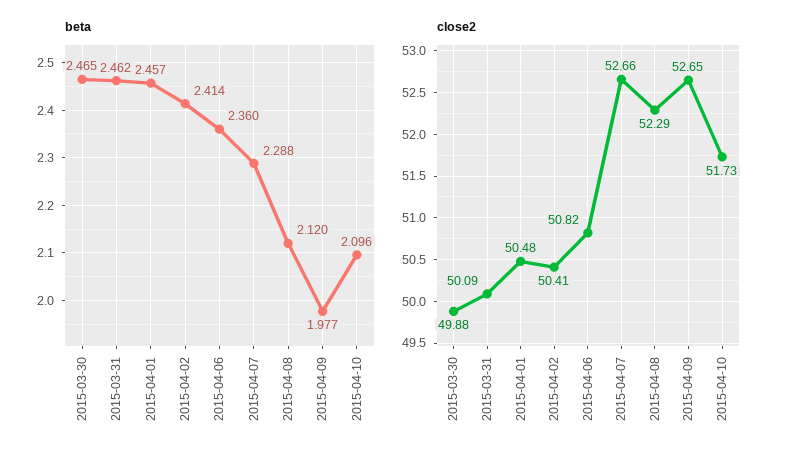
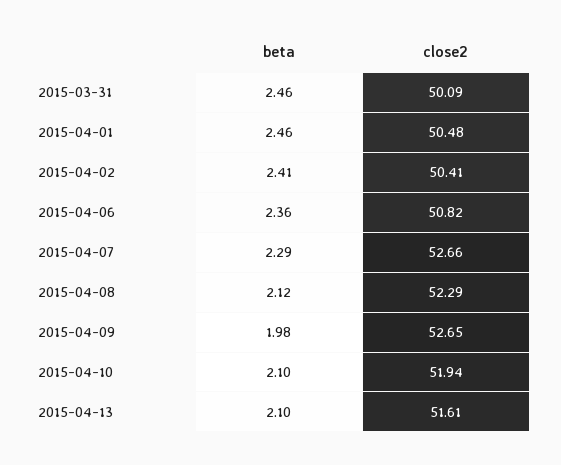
beta, 2015-03-30: 2.465 -> none
close2, 2015-03-30: 49.88 -> none
close2, 2015-04-10: 51.73 -> 51.94
beta, 2015-04-13: none -> 2.1
close2, 2015-04-13: none -> 51.61

